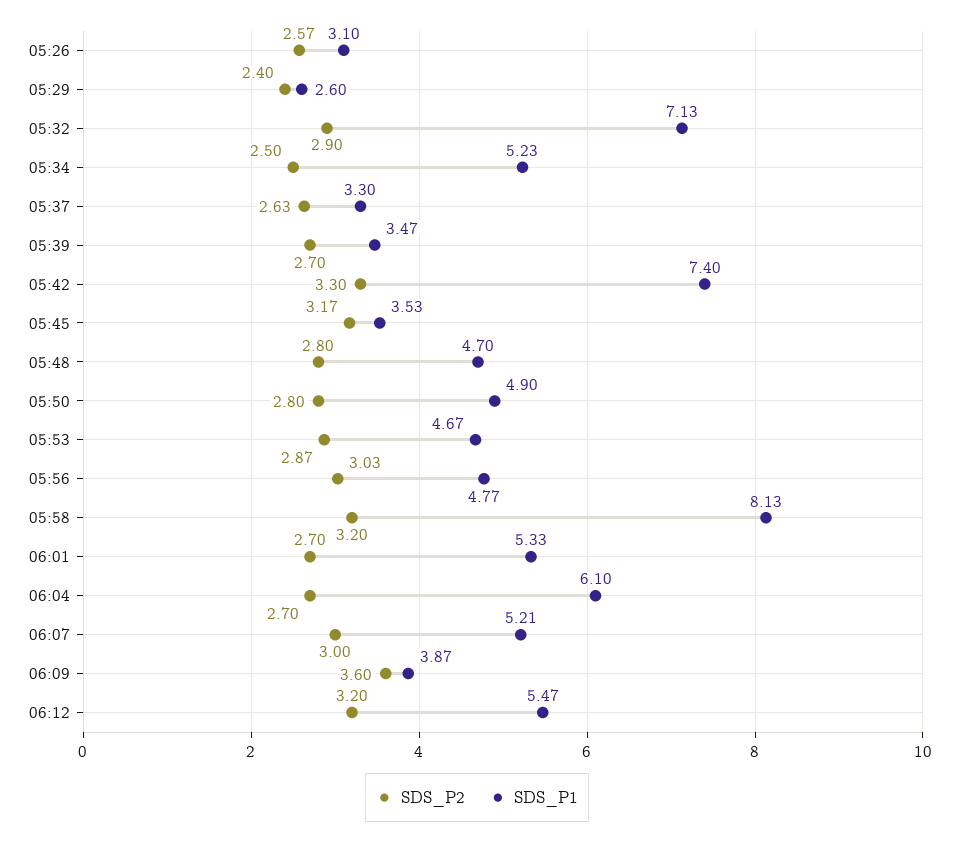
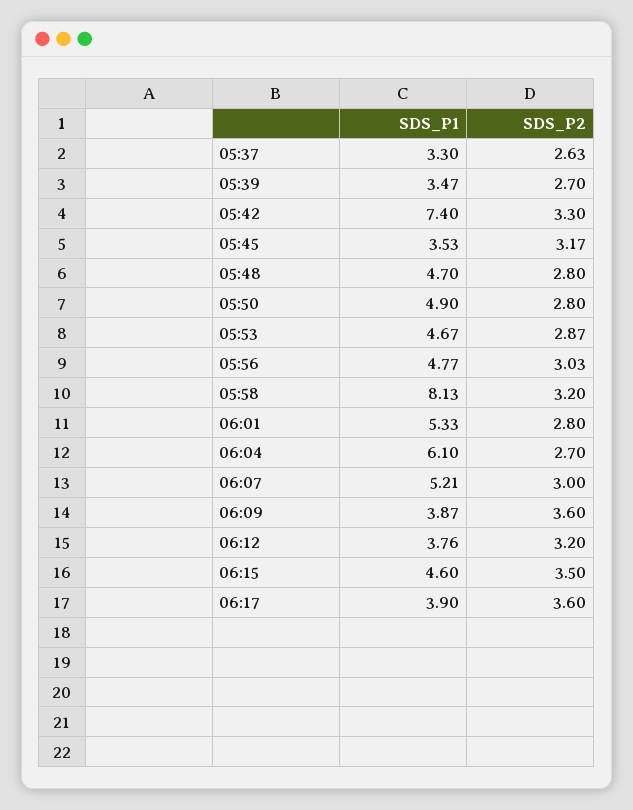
SDS_P2, 05:26: 2.57 -> none
SDS_P1, 05:26: 3.1 -> none
SDS_P2, 05:29: 2.4 -> none
SDS_P1, 05:29: 2.6 -> none
SDS_P2, 05:32: 2.9 -> none
SDS_P1, 05:32: 7.13 -> none
SDS_P2, 05:34: 2.5 -> none
SDS_P1, 05:34: 5.23 -> none
SDS_P2, 06:01: 2.7 -> 2.8
SDS_P1, 06:12: 5.47 -> 3.76
SDS_P1, 06:15: none -> 4.6
SDS_P2, 06:15: none -> 3.5
SDS_P1, 06:17: none -> 3.9
SDS_P2, 06:17: none -> 3.6

